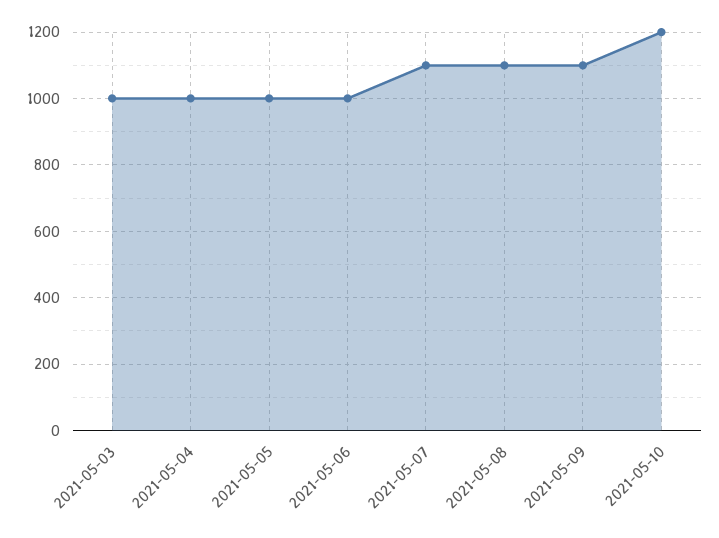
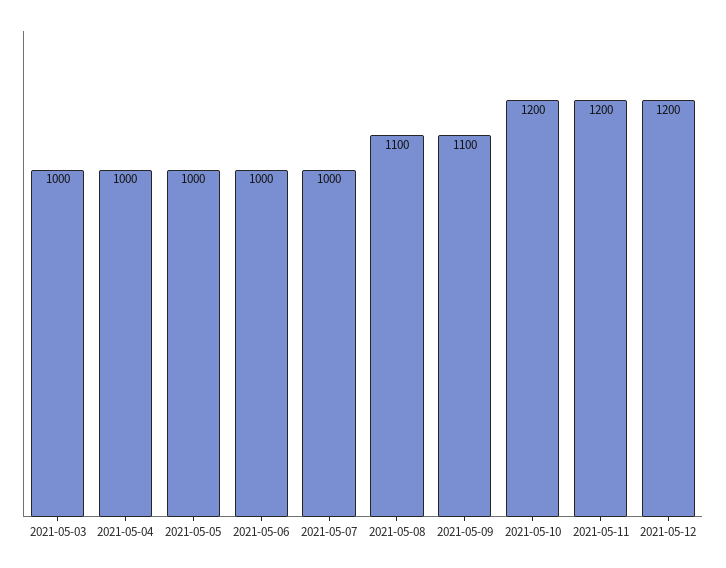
2021-05-07: 1100 -> 1000
2021-05-11: none -> 1200
2021-05-12: none -> 1200

